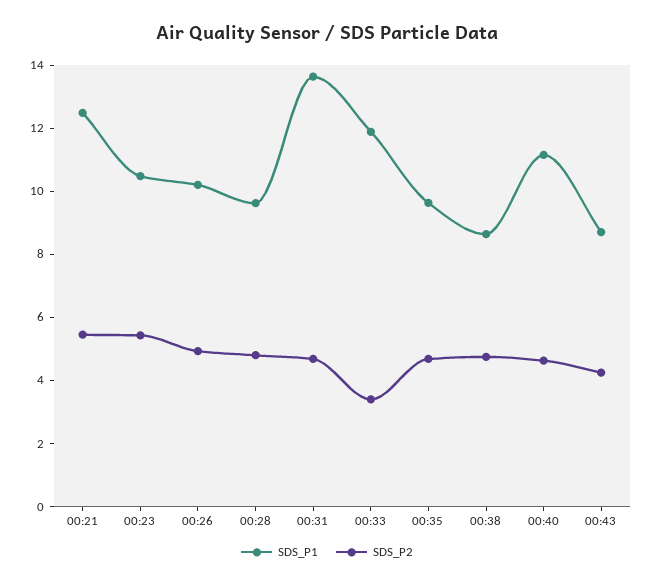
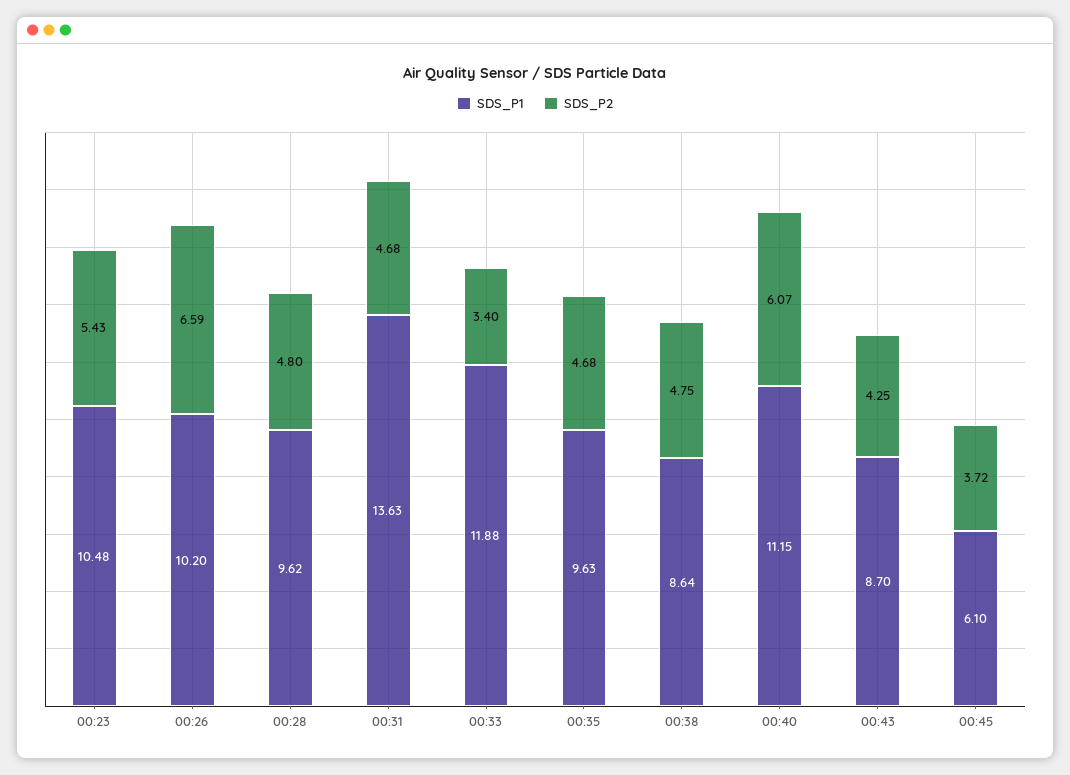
SDS_P1, 00:21: 12.5 -> none
SDS_P2, 00:21: 5.5 -> none
SDS_P2, 00:26: 5 -> 6.59
SDS_P2, 00:40: 4.5 -> 6.07
SDS_P1, 00:45: none -> 6.1
SDS_P2, 00:45: none -> 3.72

